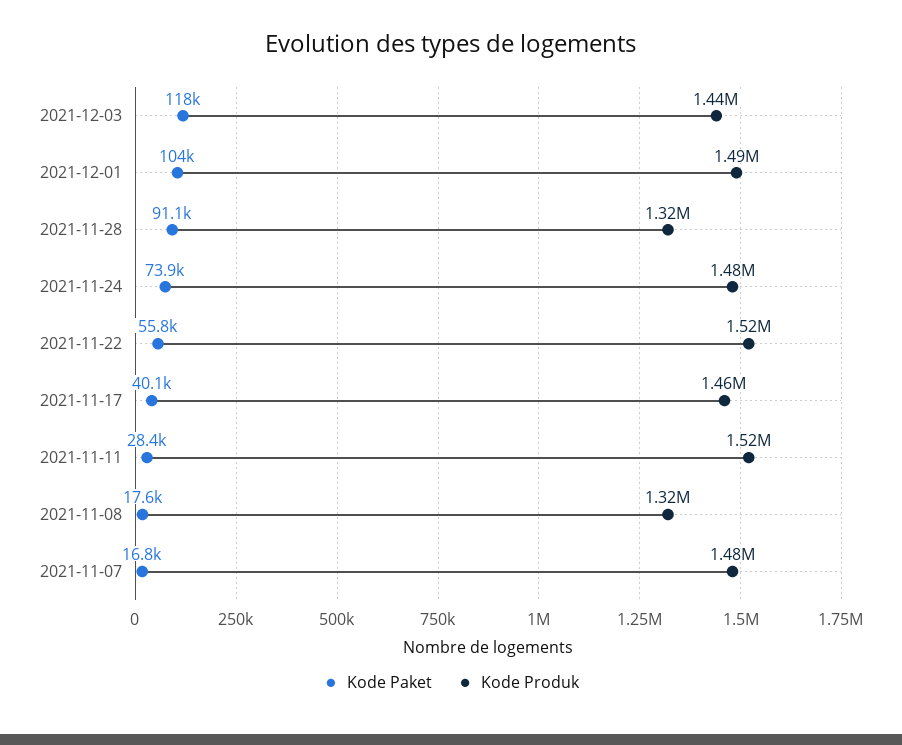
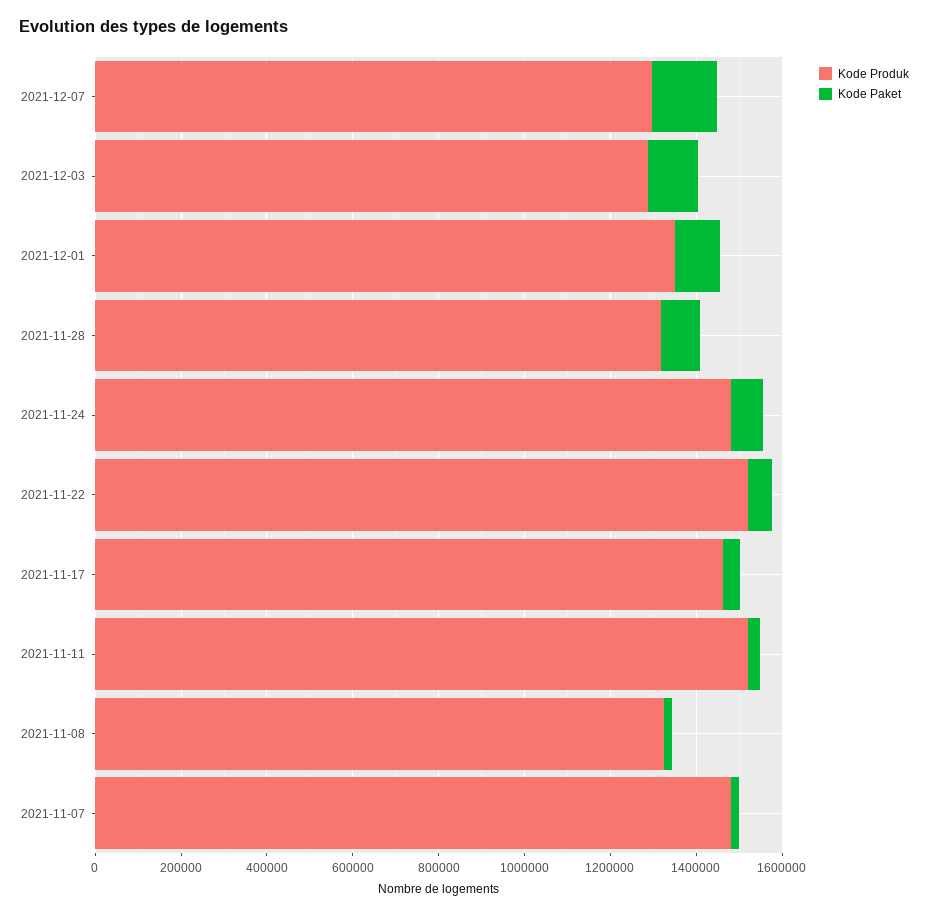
Kode Produk, 2021-12-03: 1440000 -> 1300000
Kode Produk, 2021-12-01: 1490000 -> 1350000
Kode Produk, 2021-12-07: none -> 1300000
Kode Paket, 2021-12-07: none -> 150000

